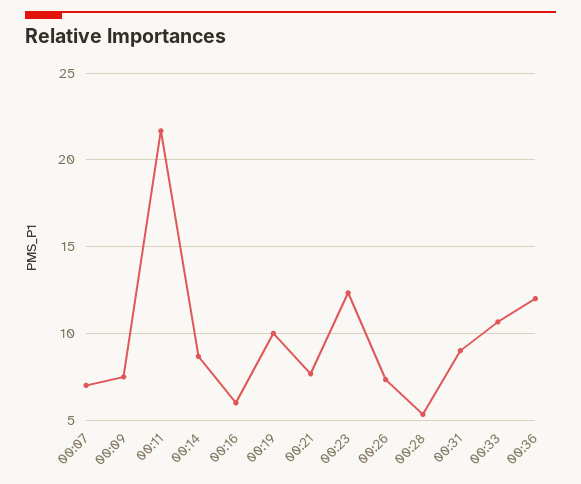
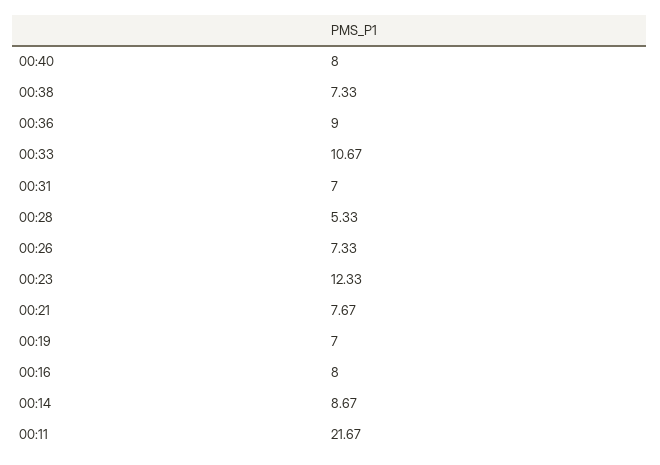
00:07: 7 -> none
00:09: 7.5 -> none
00:16: 6 -> 8
00:19: 10 -> 7
00:31: 9 -> 7
00:36: 12 -> 9
00:40: none -> 8
00:38: none -> 7.33

